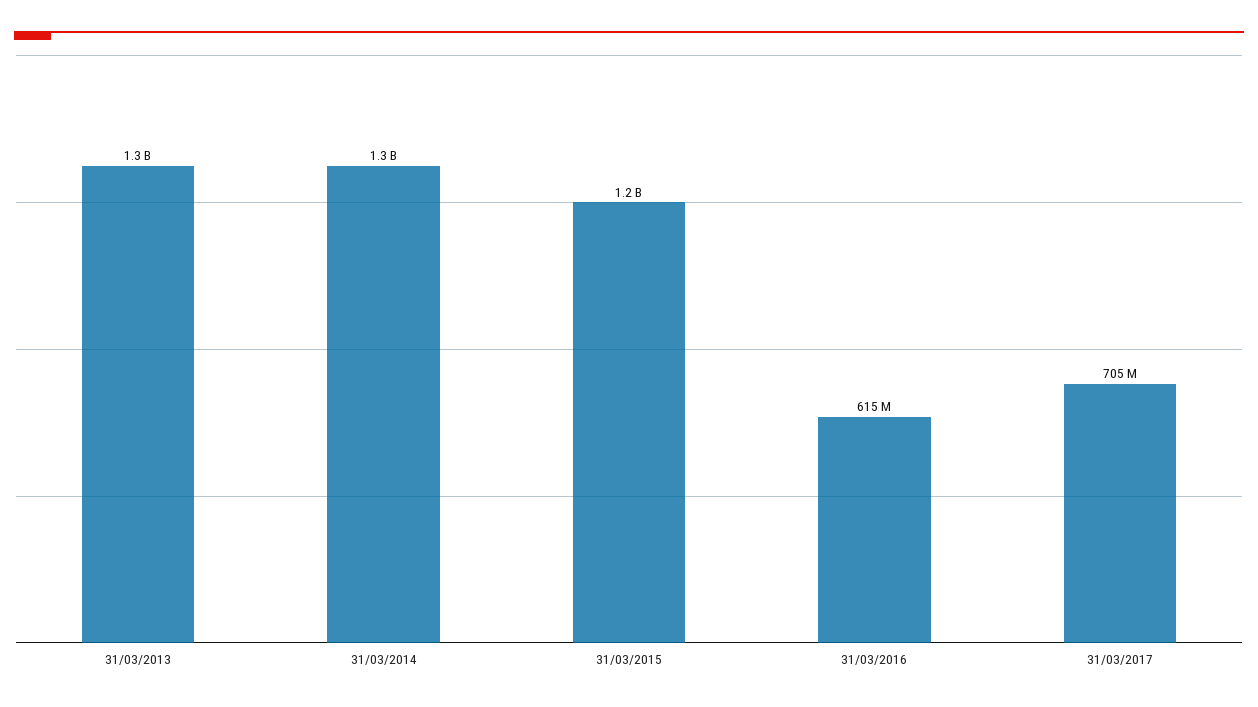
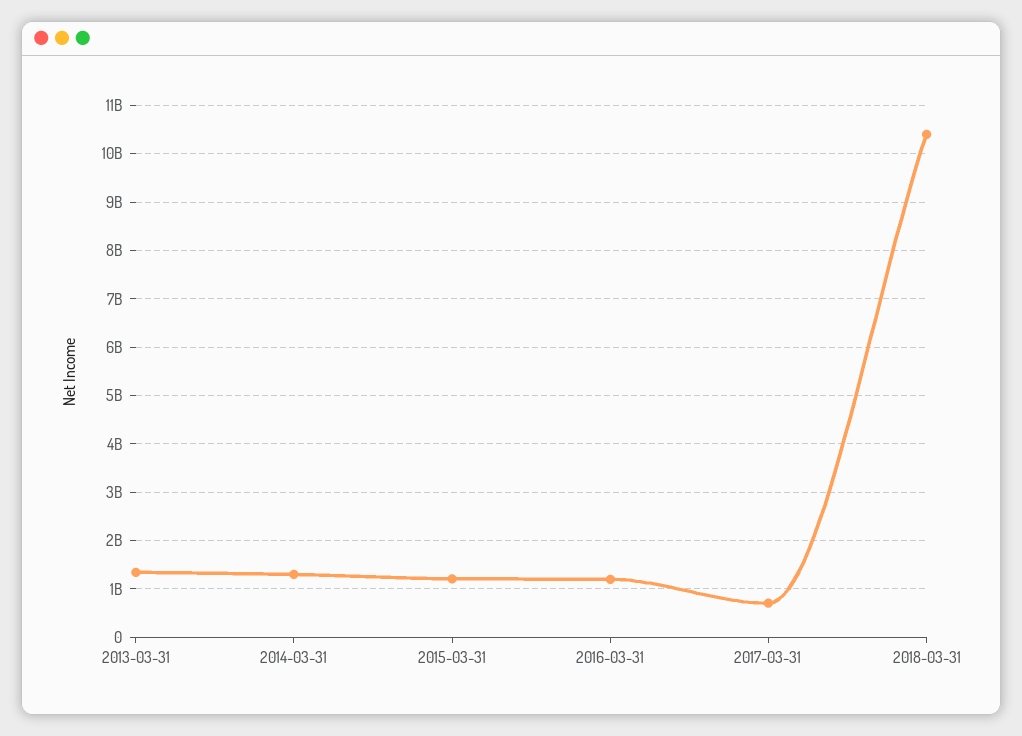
31/03/2016: 615000000 -> 1200000000
2018-03-31: none -> 10400000000

